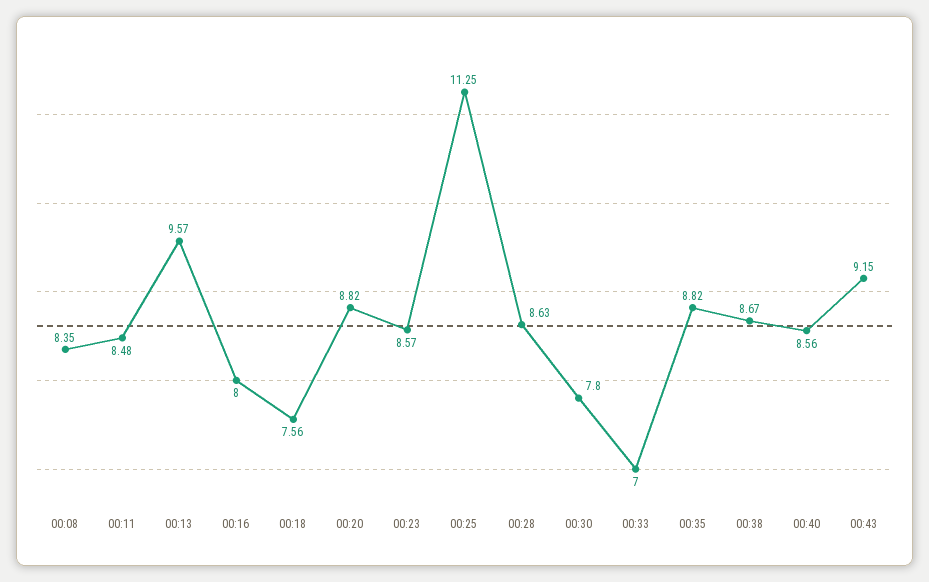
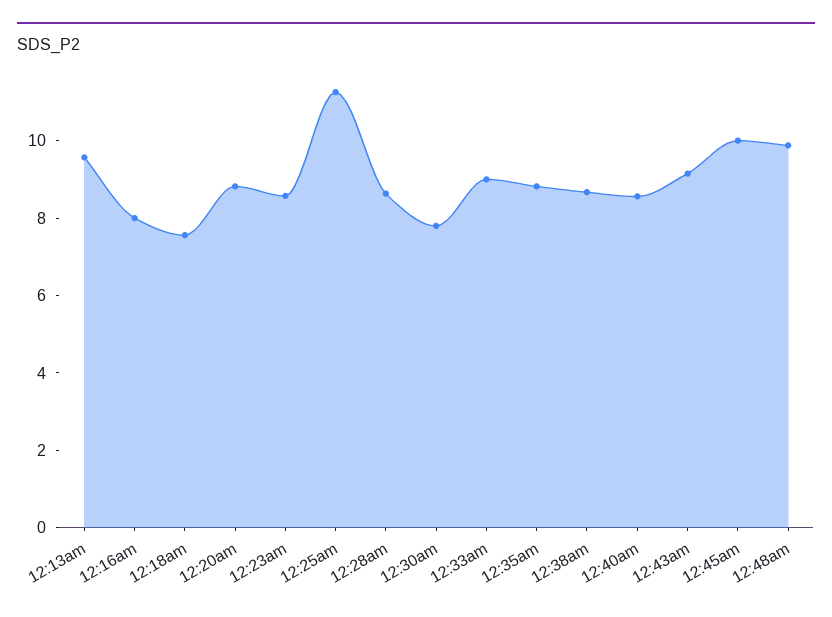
00:08: 8.35 -> none
00:11: 8.48 -> none
00:33: 7 -> 9
12:45am: none -> 10
12:48am: none -> 10

